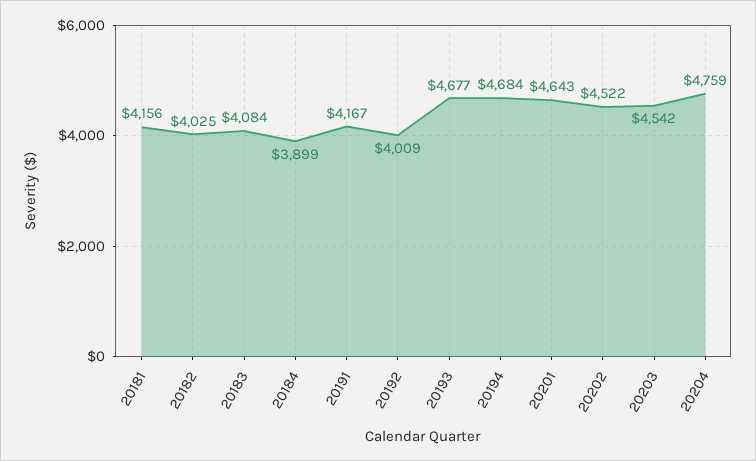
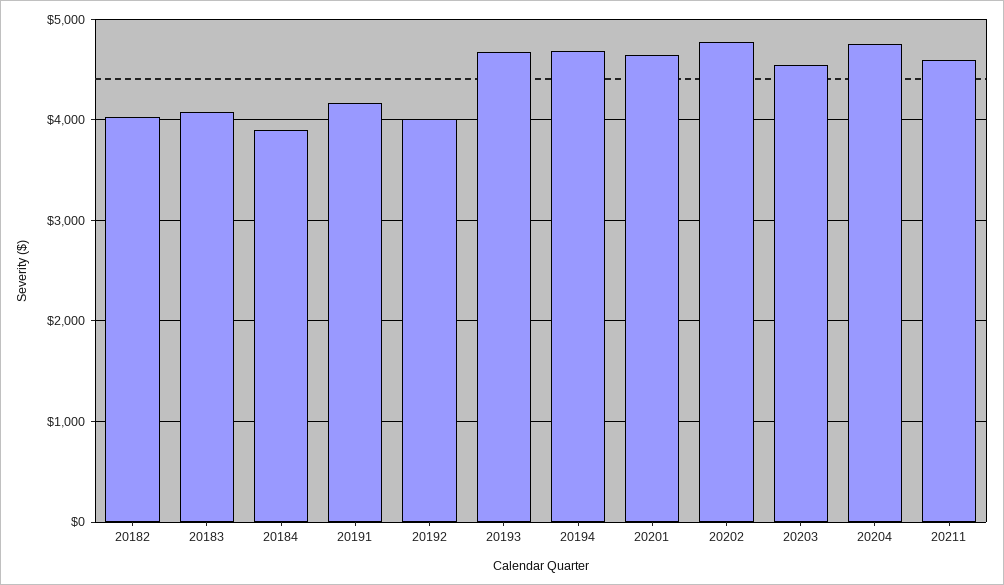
20181: 4156 -> none
20202: 4522 -> 4800
20211: none -> 4600

